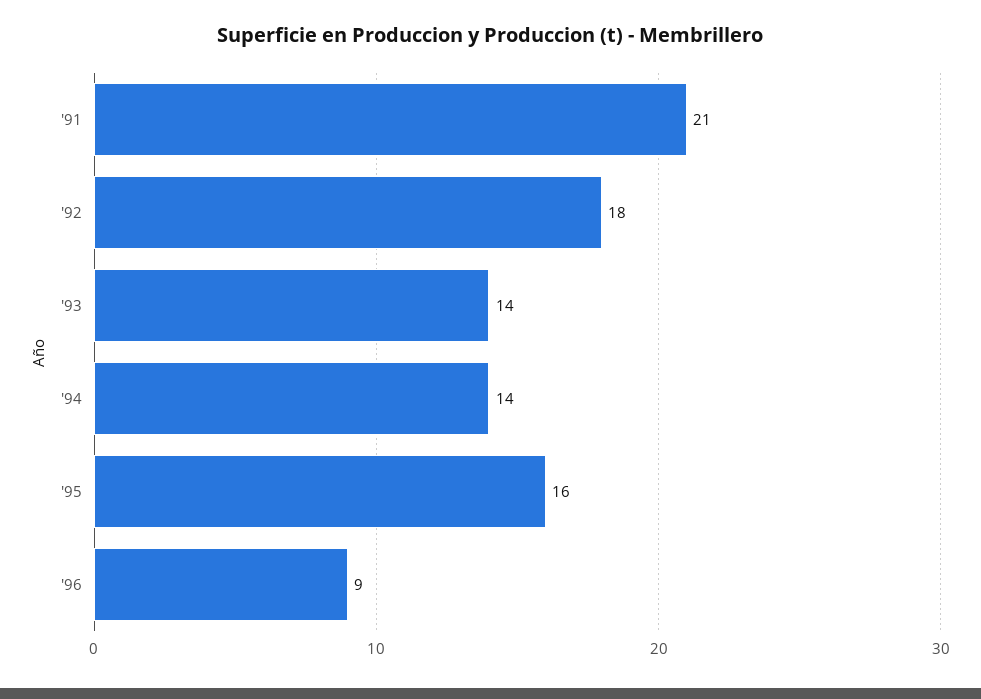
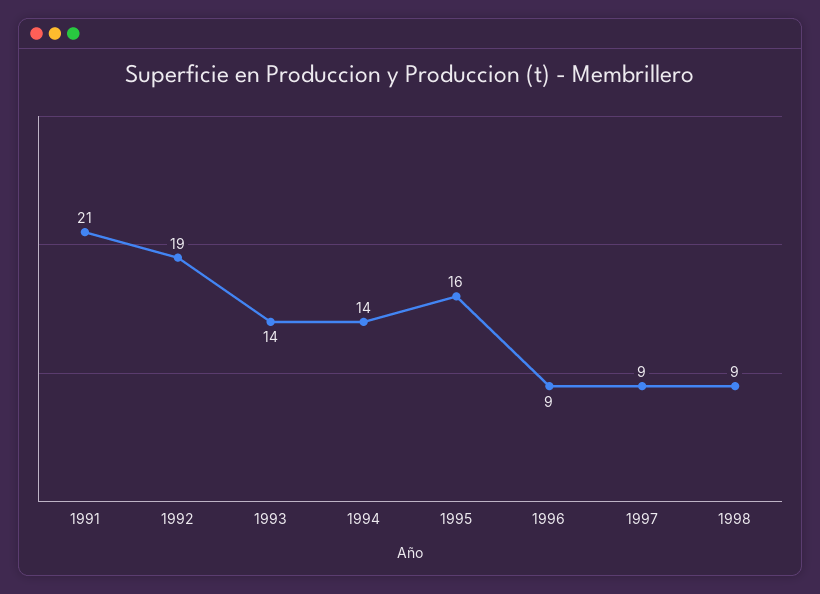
'92: 18 -> 19
1997: none -> 9
1998: none -> 9

